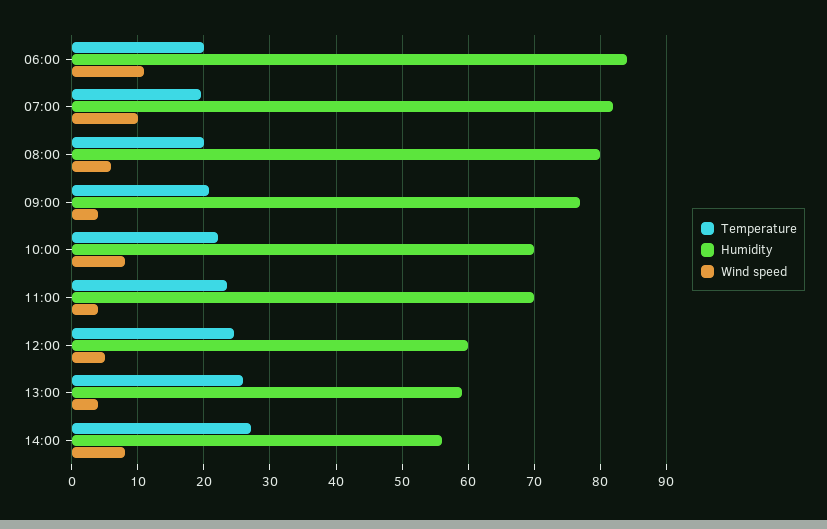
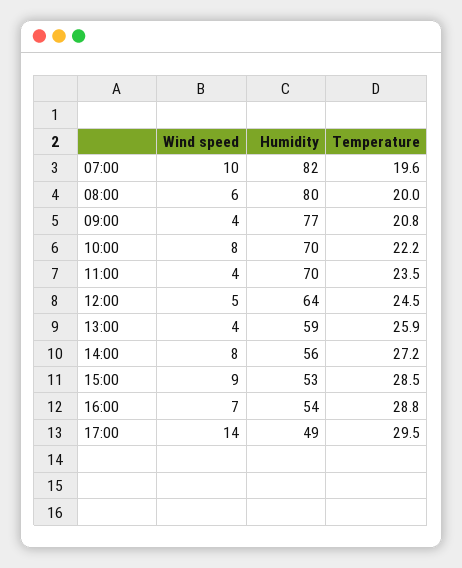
Temperature, 06:00: 20 -> none
Humidity, 06:00: 84 -> none
Wind speed, 06:00: 11 -> none
Humidity, 12:00: 60 -> 64
Wind speed, 15:00: none -> 9
Humidity, 15:00: none -> 53
Temperature, 15:00: none -> 28.5
Wind speed, 16:00: none -> 7
Humidity, 16:00: none -> 54
Temperature, 16:00: none -> 28.8
Wind speed, 17:00: none -> 14
Humidity, 17:00: none -> 49
Temperature, 17:00: none -> 29.5

